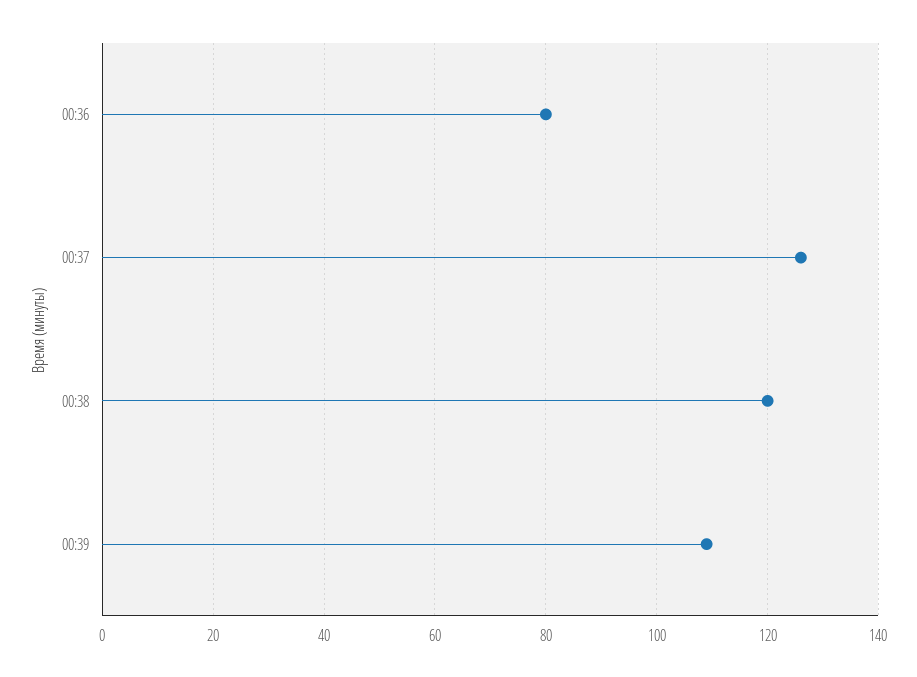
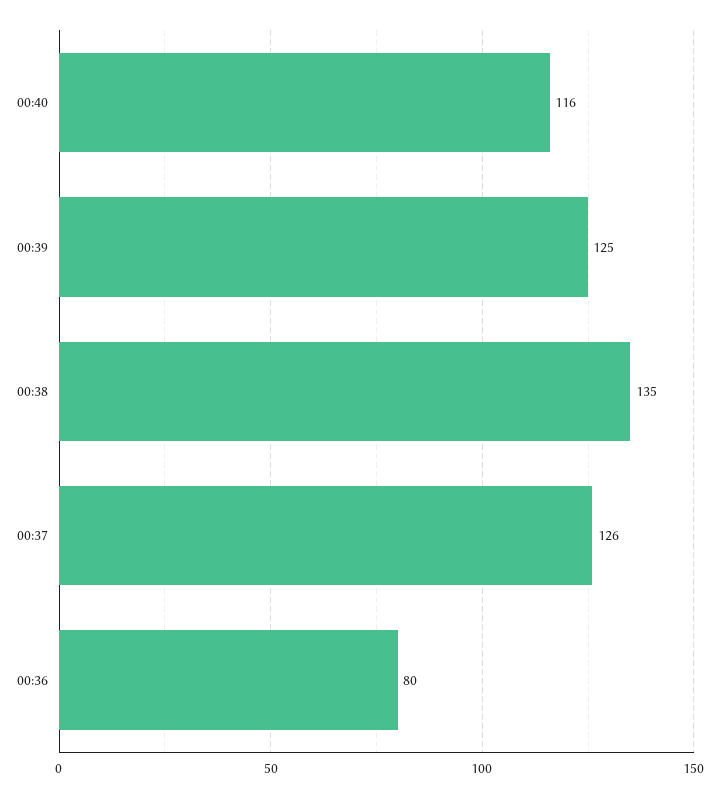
00:38: 120 -> 135
00:39: 110 -> 125
00:40: none -> 116

